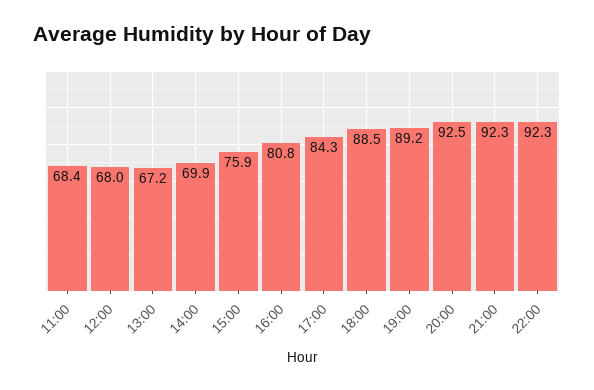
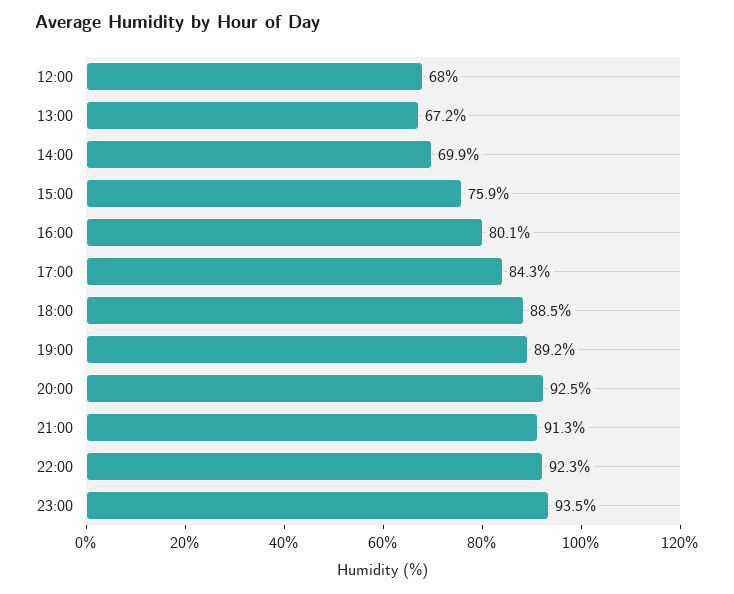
11:00: 68.4 -> none
16:00: 80.8 -> 80.1
21:00: 92.3 -> 91.3
23:00: none -> 93.5

